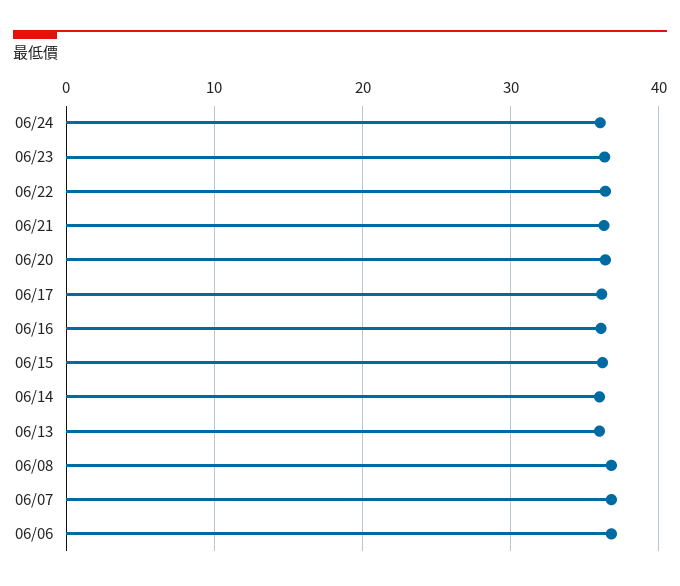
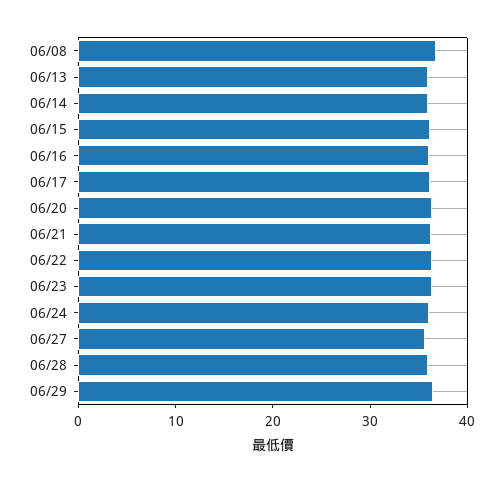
06/07: 37 -> none
06/06: 37 -> none
06/27: none -> 36
06/28: none -> 36
06/29: none -> 36

